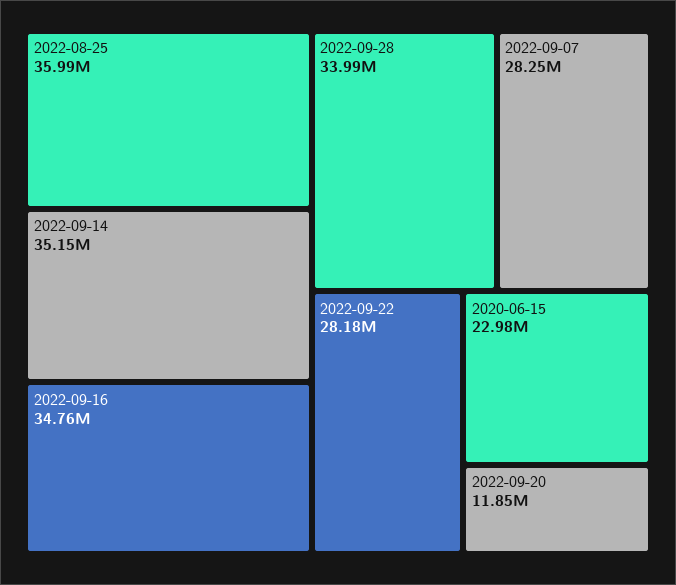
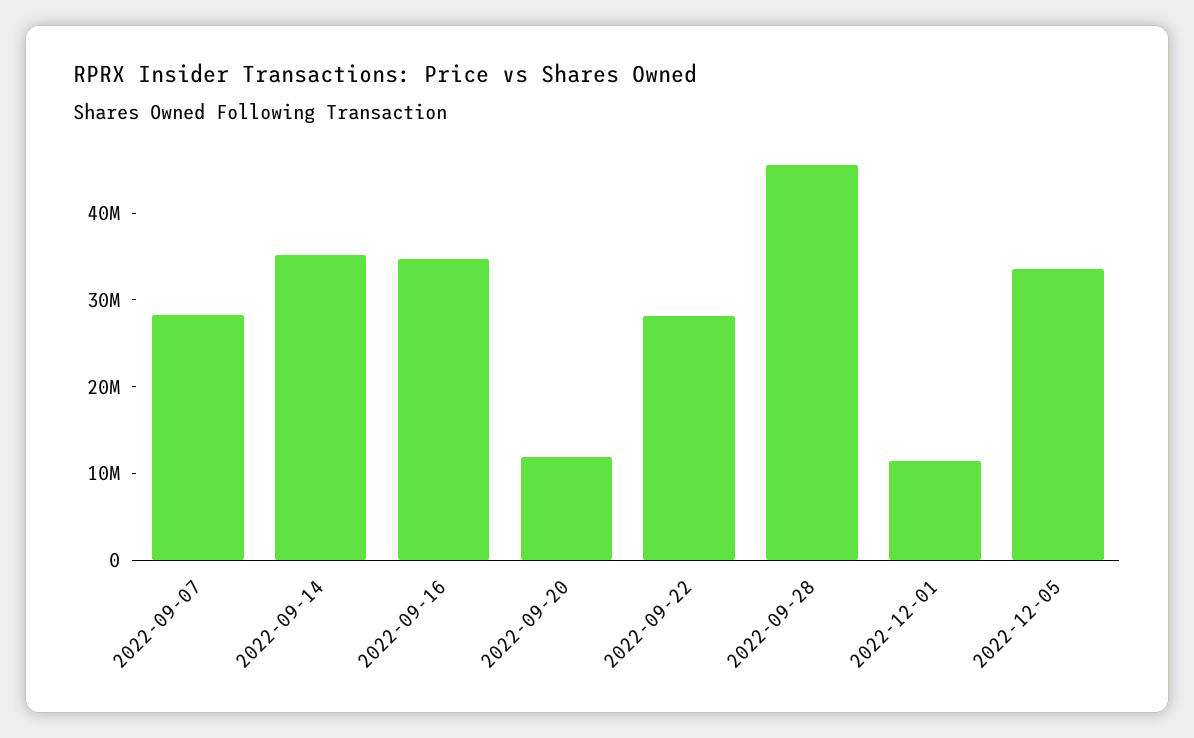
2022-08-25: 35990000 -> none
2022-09-28: 33990000 -> 46000000
2020-06-15: 22980000 -> none
2022-12-01: none -> 12000000
2022-12-05: none -> 34000000

